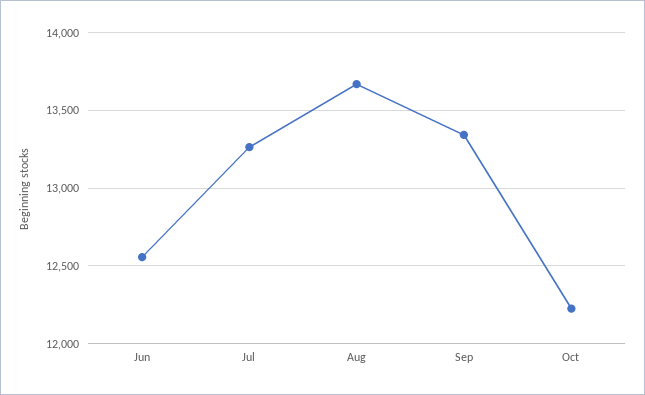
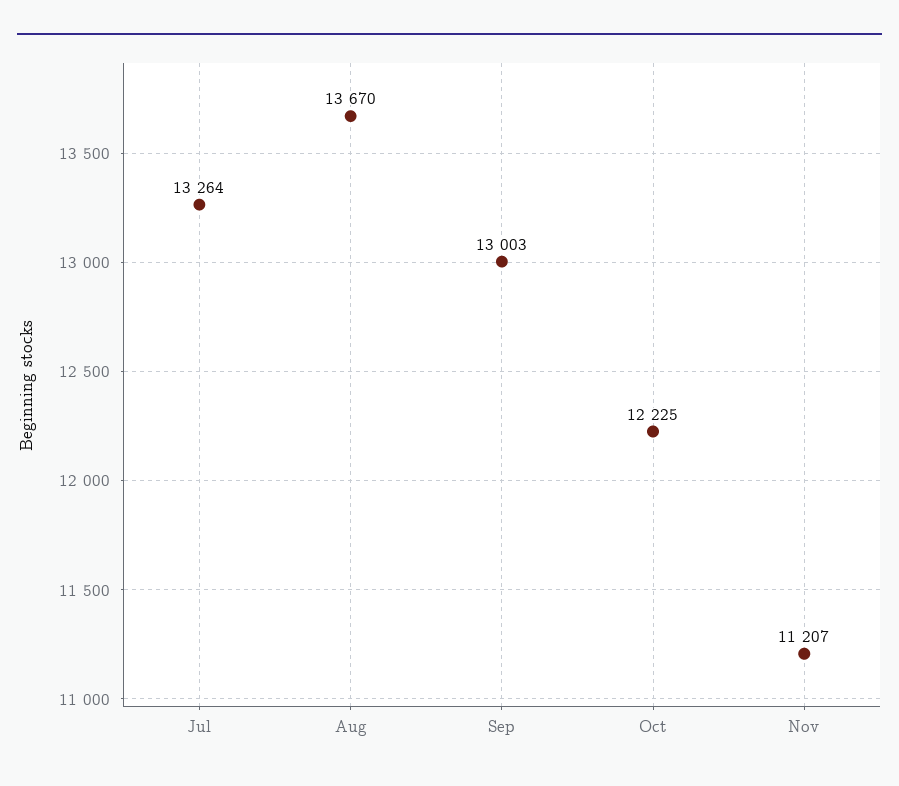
Jun: 12550 -> none
Sep: 13350 -> 13003
Nov: none -> 11207

